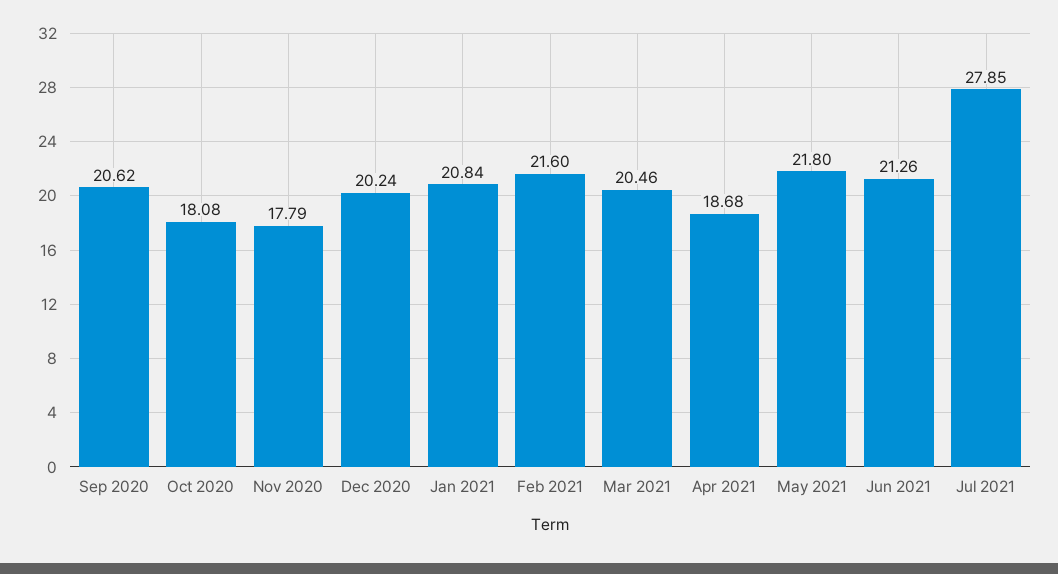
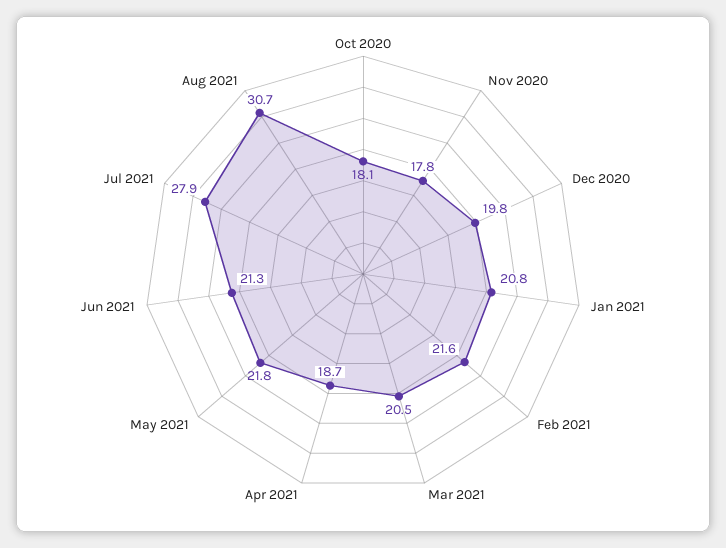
Sep 2020: 20.62 -> none
Dec 2020: 20.24 -> 19.8
Aug 2021: none -> 30.7

